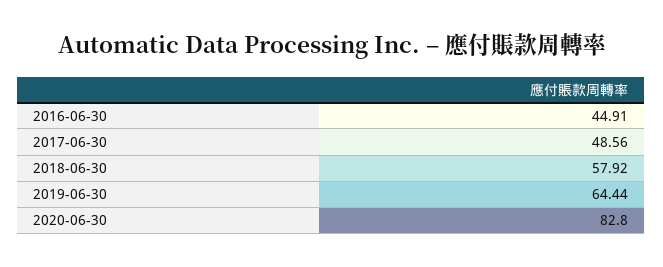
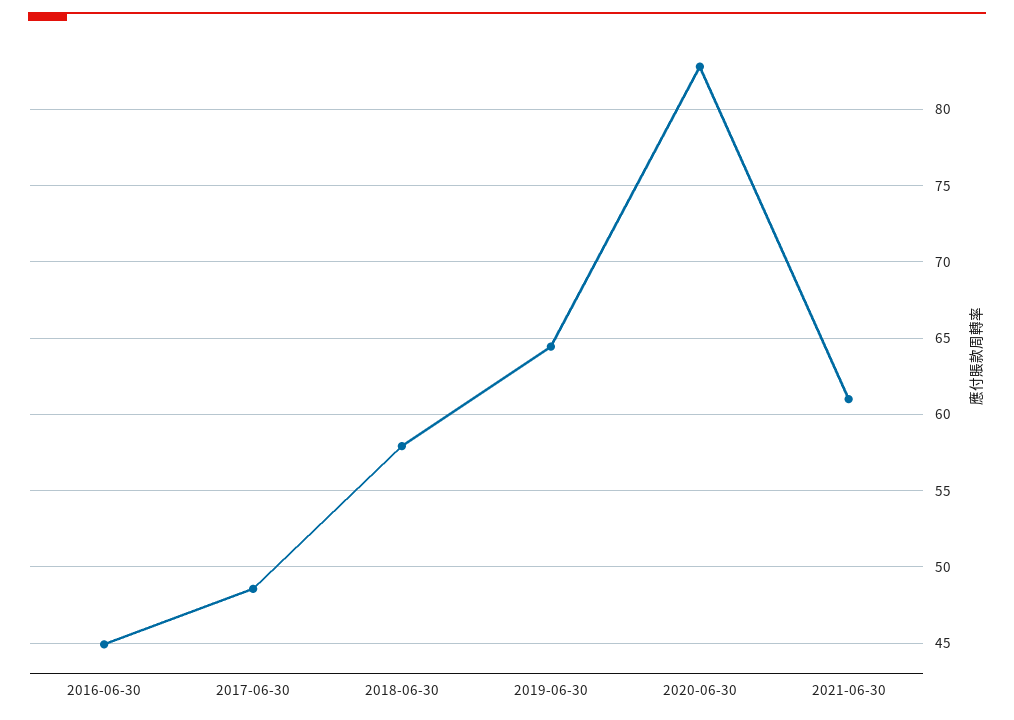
2021-06-30: none -> 61

